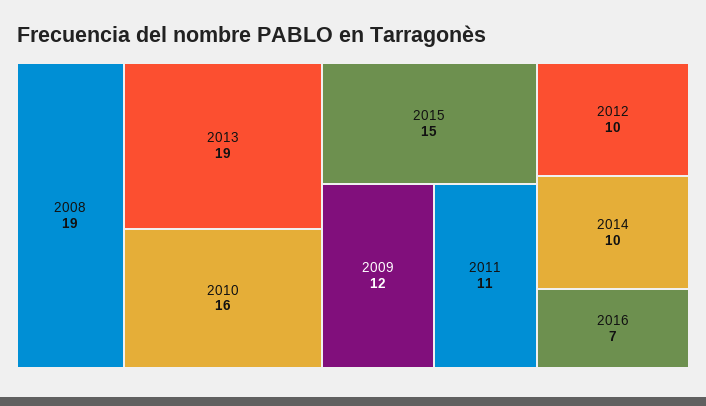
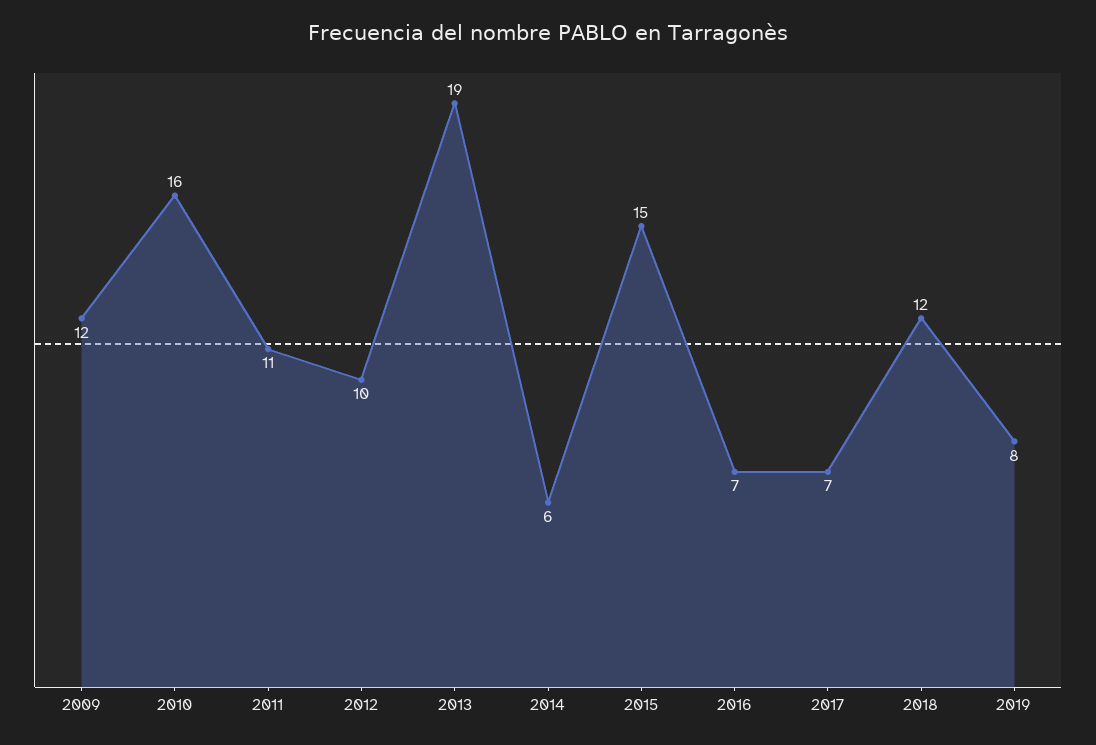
2008: 19 -> none
2014: 10 -> 6
2017: none -> 7
2018: none -> 12
2019: none -> 8

